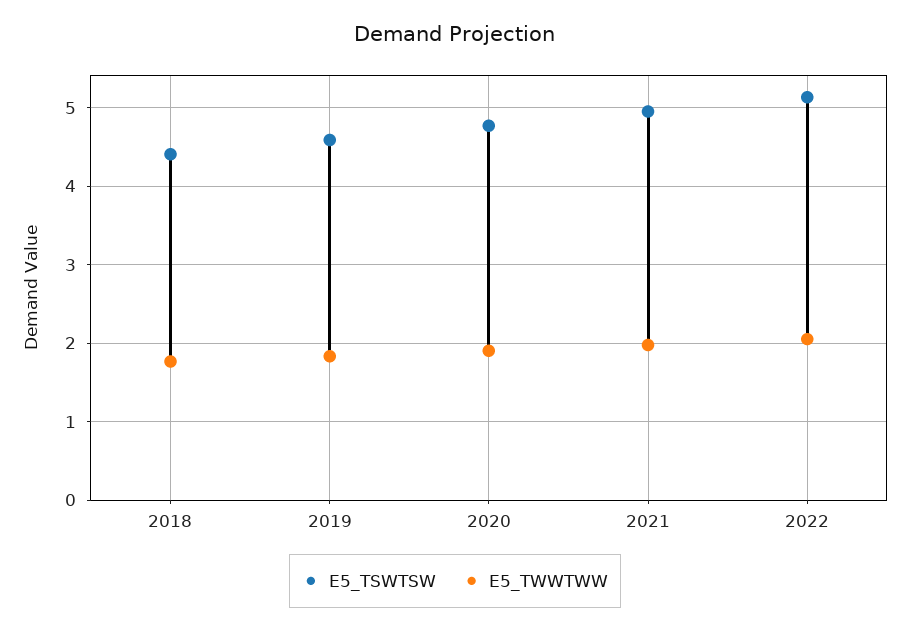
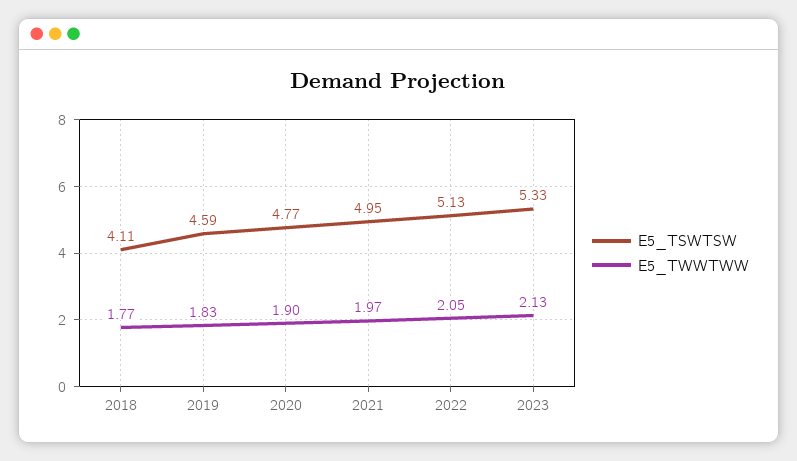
E5_TSWTSW, 2018: 4.4 -> 4.11
E5_TSWTSW, 2023: none -> 5.33
E5_TWWTWW, 2023: none -> 2.13

